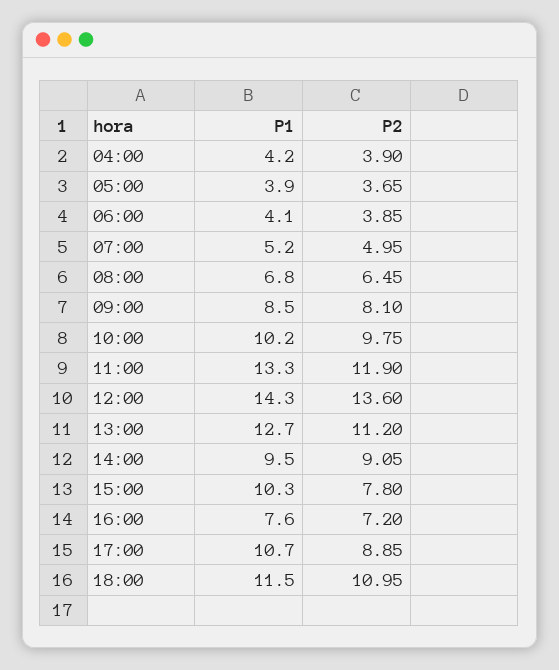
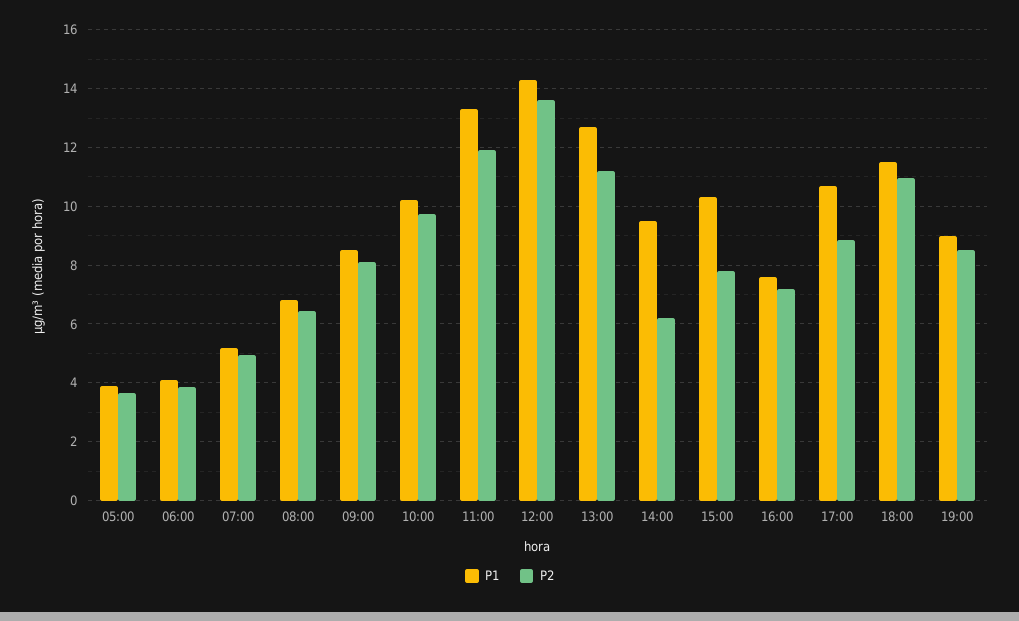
P1, 04:00: 4.2 -> none
P2, 04:00: 3.9 -> none
P2, 14:00: 9.05 -> 6.25
P1, 19:00: none -> 9
P2, 19:00: none -> 8.5

